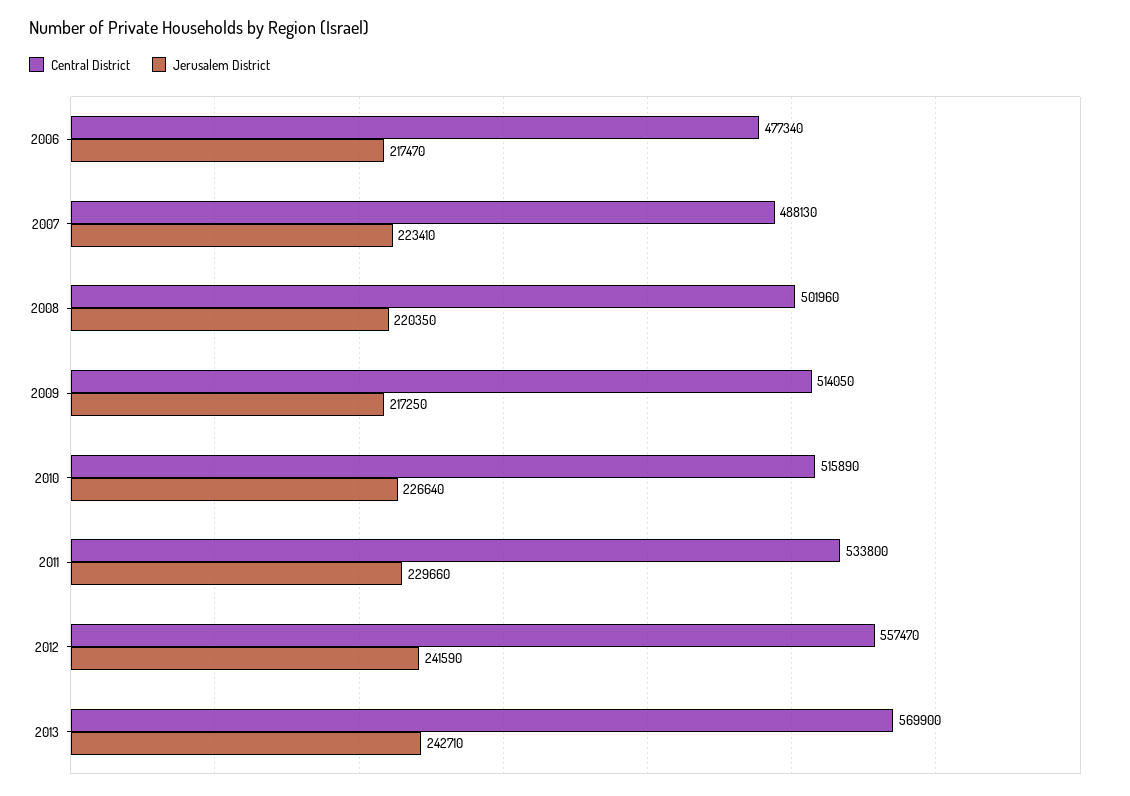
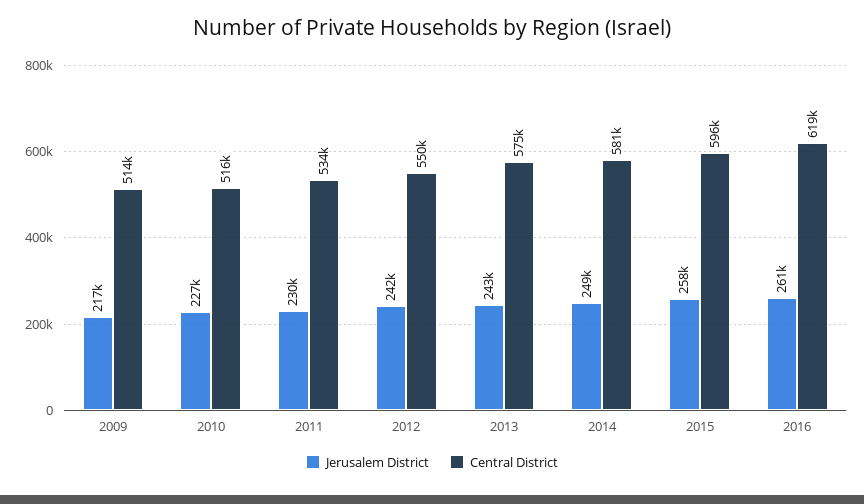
Central District, 2006: 477340 -> none
Jerusalem District, 2006: 217470 -> none
Central District, 2007: 488130 -> none
Jerusalem District, 2007: 223410 -> none
Central District, 2008: 501960 -> none
Jerusalem District, 2008: 220350 -> none
Central District, 2012: 557470 -> 550000
Central District, 2013: 569900 -> 575000
Jerusalem District, 2014: none -> 249000
Central District, 2014: none -> 581000
Jerusalem District, 2015: none -> 258000
Central District, 2015: none -> 596000
Jerusalem District, 2016: none -> 261000
Central District, 2016: none -> 619000

